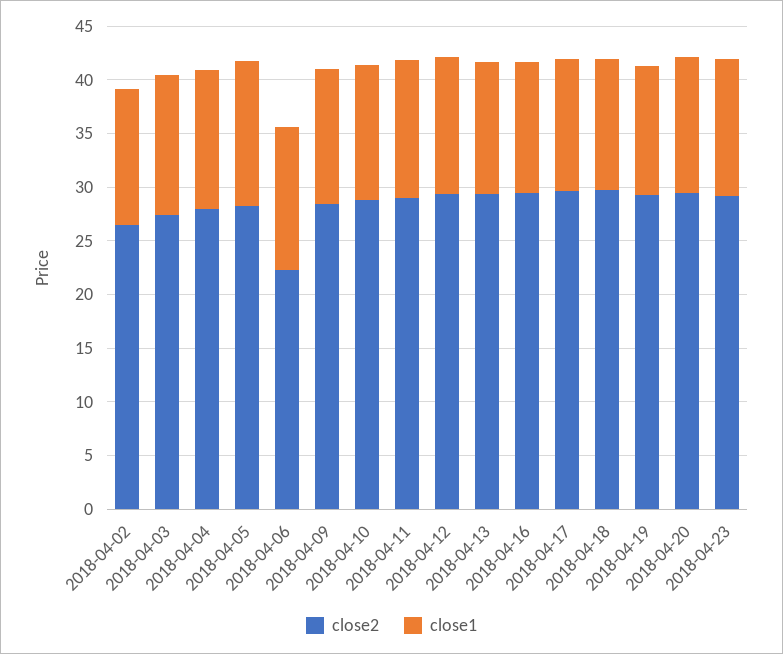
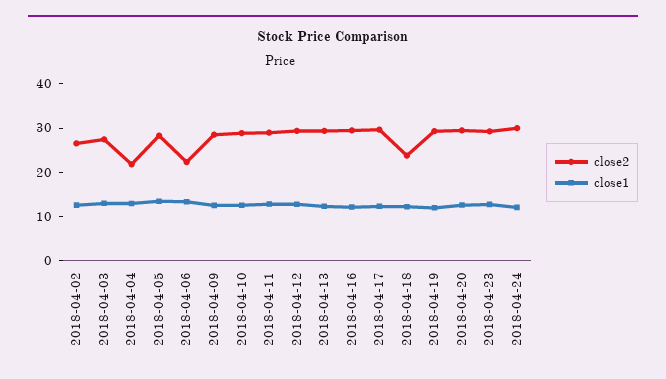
close2, 2018-04-04: 28 -> 22
close2, 2018-04-18: 30 -> 24
close2, 2018-04-24: none -> 30
close1, 2018-04-24: none -> 12

